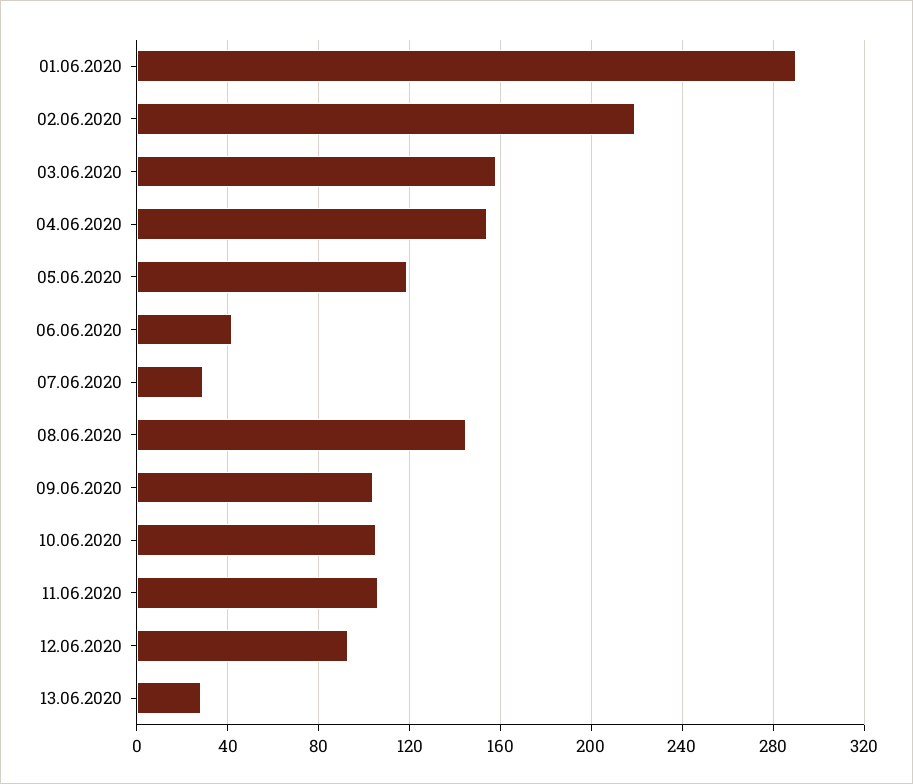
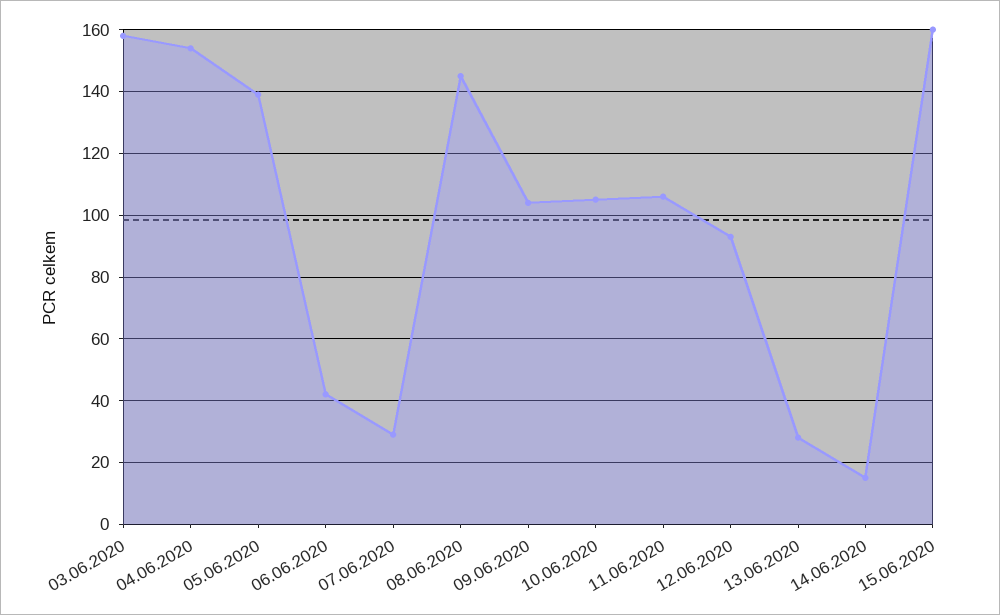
01.06.2020: 290 -> none
02.06.2020: 220 -> none
05.06.2020: 120 -> 140
14.06.2020: none -> 15
15.06.2020: none -> 160

